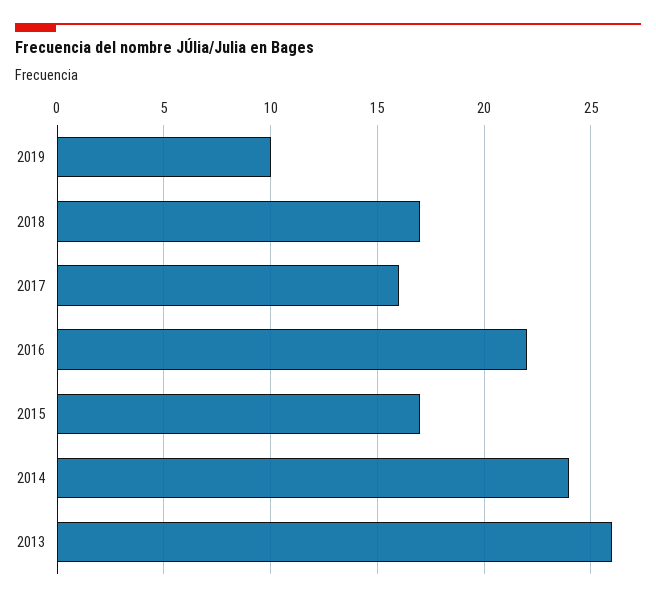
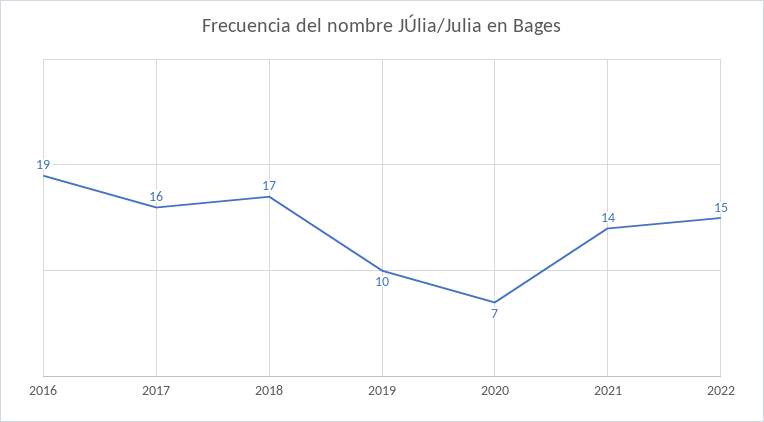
2016: 22 -> 19
2015: 17 -> none
2014: 24 -> none
2013: 26 -> none
2020: none -> 7
2021: none -> 14
2022: none -> 15

